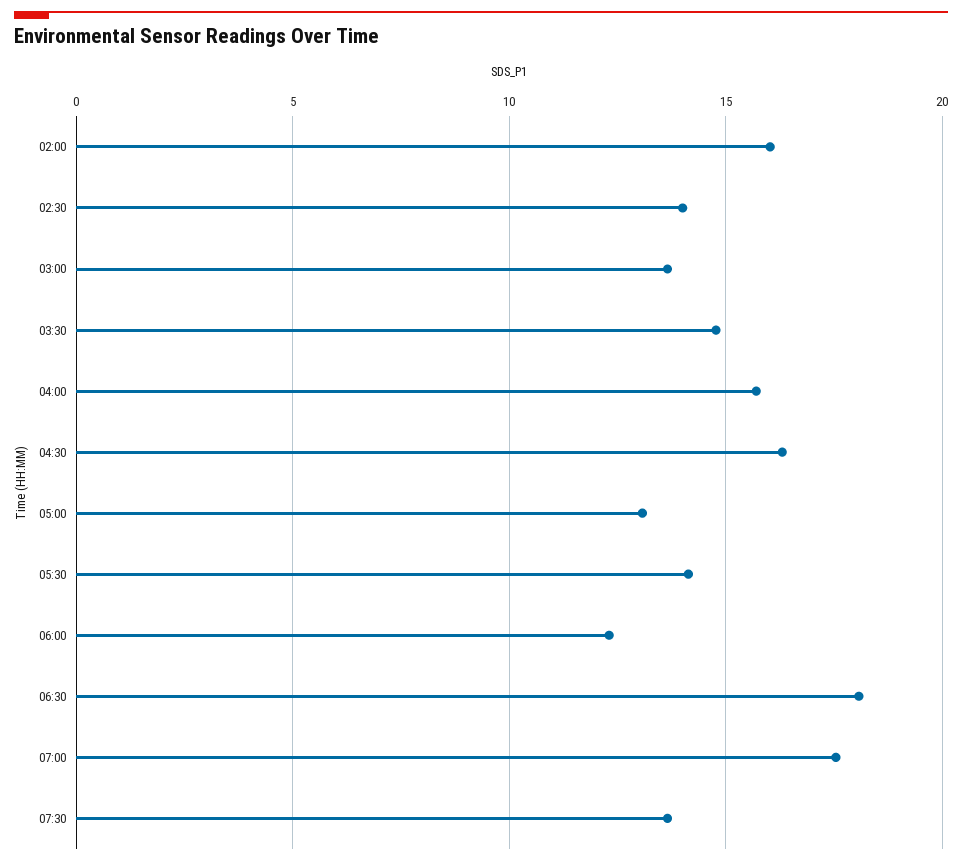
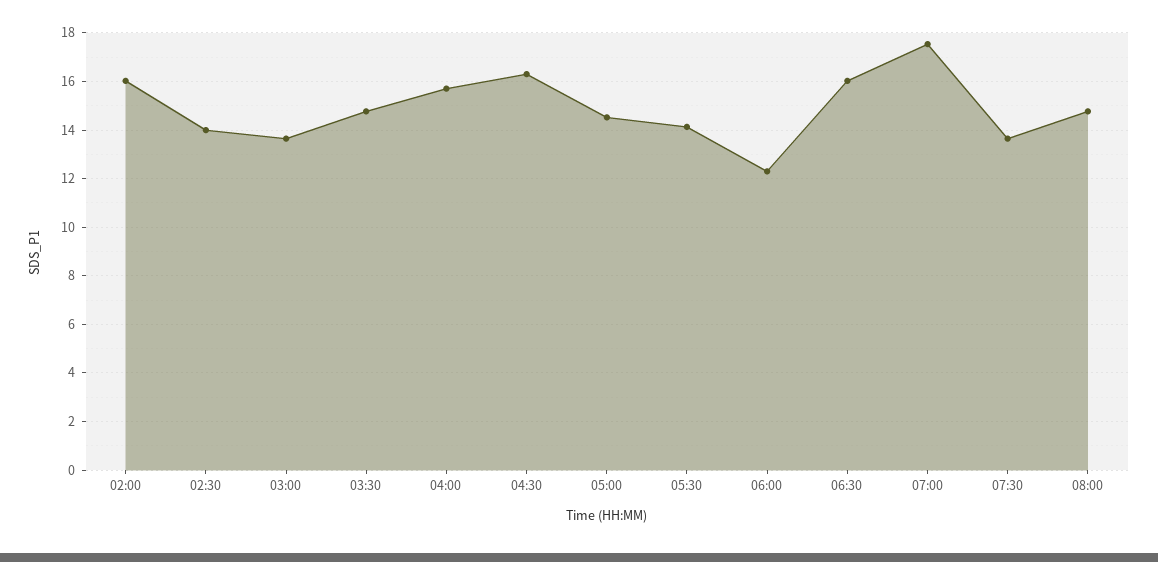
05:00: 13 -> 14.5
06:30: 18 -> 16
08:00: none -> 14.75

